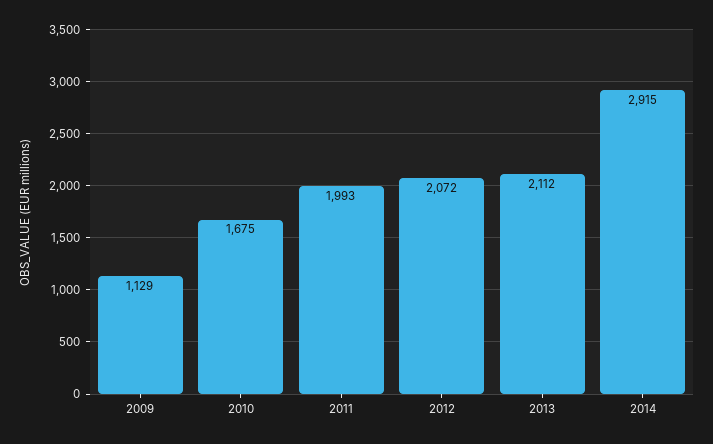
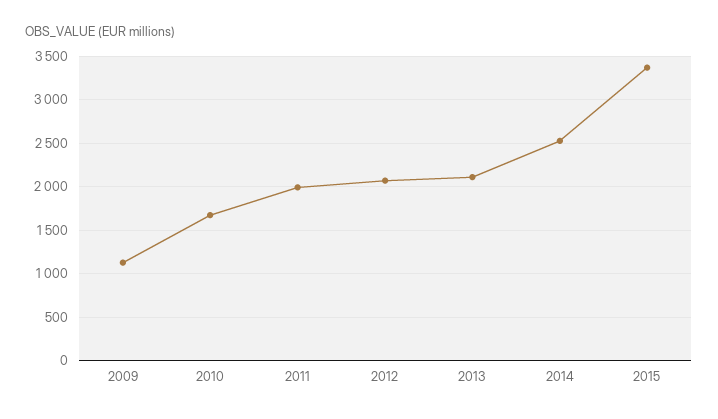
2014: 2915 -> 2500
2015: none -> 3400

